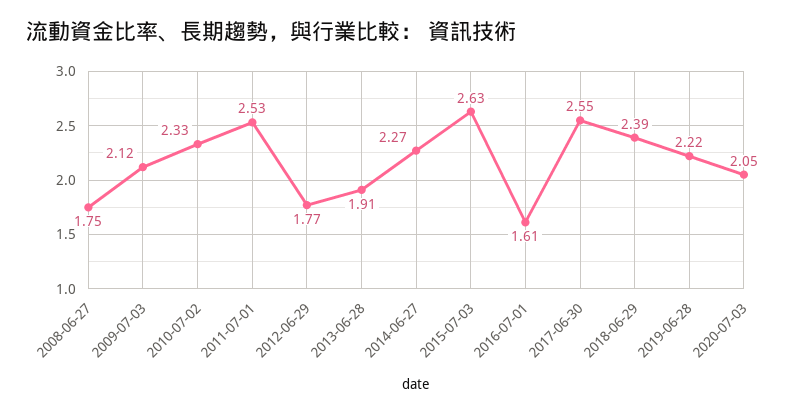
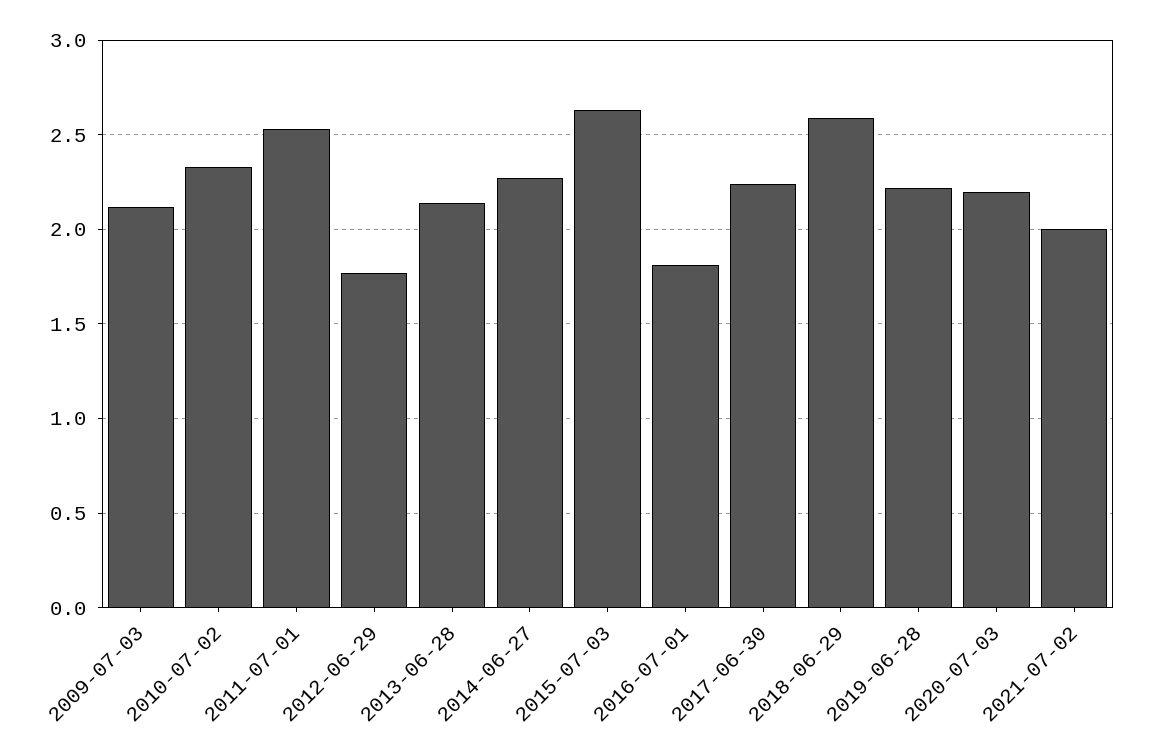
2008-06-27: 1.75 -> none
2013-06-28: 1.91 -> 2.15
2016-07-01: 1.61 -> 1.8
2017-06-30: 2.55 -> 2.25
2018-06-29: 2.39 -> 2.6
2020-07-03: 2.05 -> 2.2
2021-07-02: none -> 2

